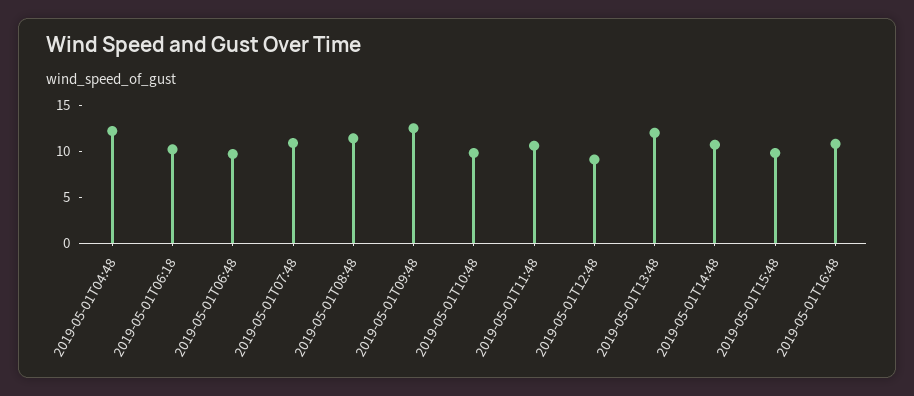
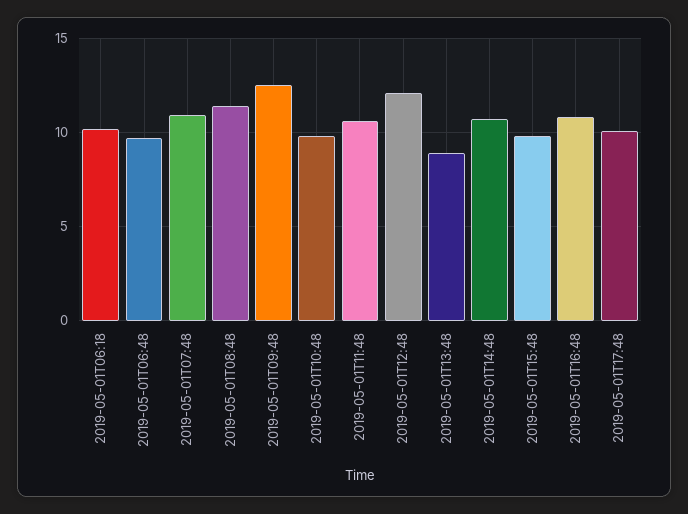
2019-05-01T04:48: 12 -> none
2019-05-01T12:48: 9 -> 12
2019-05-01T13:48: 12 -> 9
2019-05-01T17:48: none -> 10

